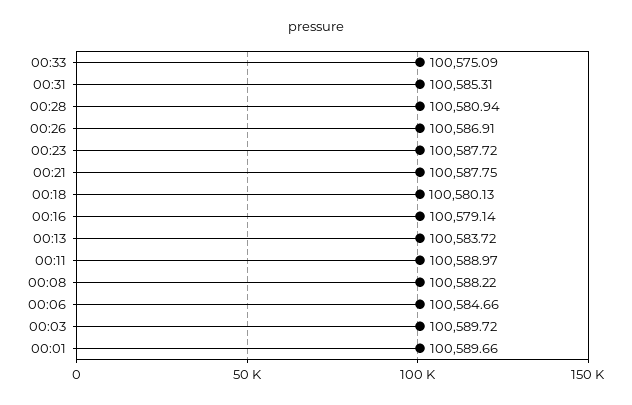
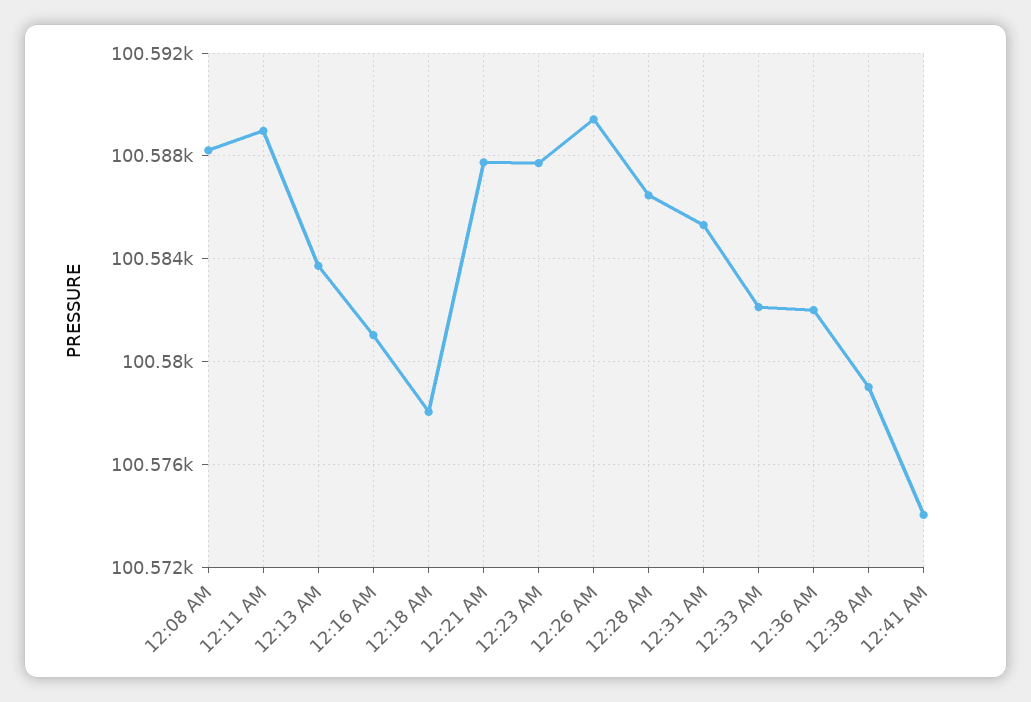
00:33: 100575.09 -> 100582
00:28: 100580.94 -> 100586.5
00:26: 100586.91 -> 100589.5
00:18: 100580.13 -> 100578
00:16: 100579.14 -> 100581
00:06: 100584.66 -> none
00:03: 100589.72 -> none
00:01: 100589.66 -> none
12:36 AM: none -> 100582
12:38 AM: none -> 100579
12:41 AM: none -> 100574

